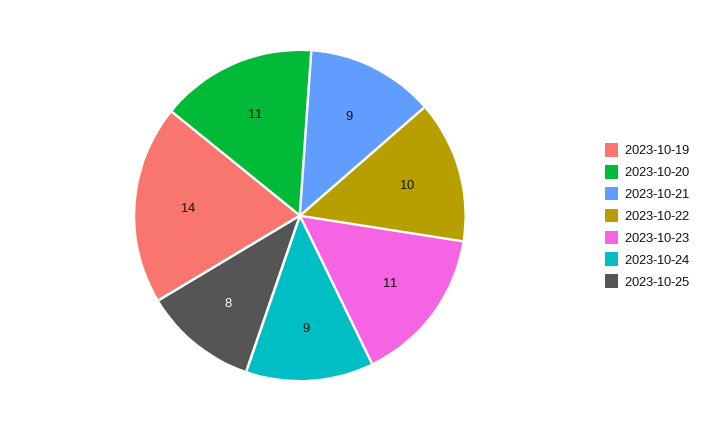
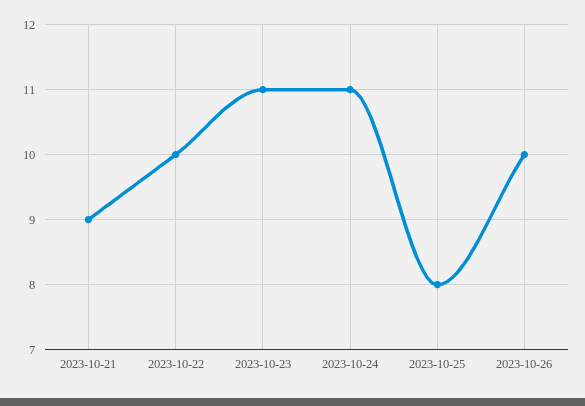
2023-10-19: 14 -> none
2023-10-20: 11 -> none
2023-10-24: 9 -> 11
2023-10-26: none -> 10

